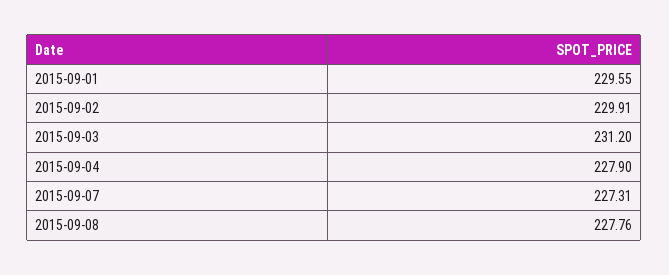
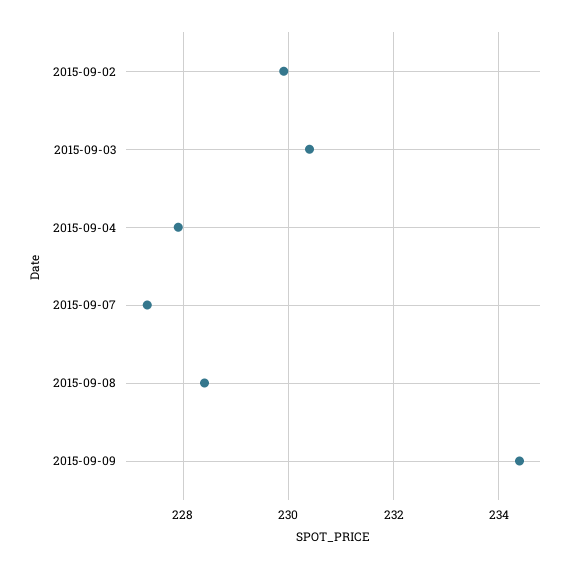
2015-09-01: 229.55 -> none
2015-09-03: 231.2 -> 230.4
2015-09-08: 227.76 -> 228.4
2015-09-09: none -> 234.4

